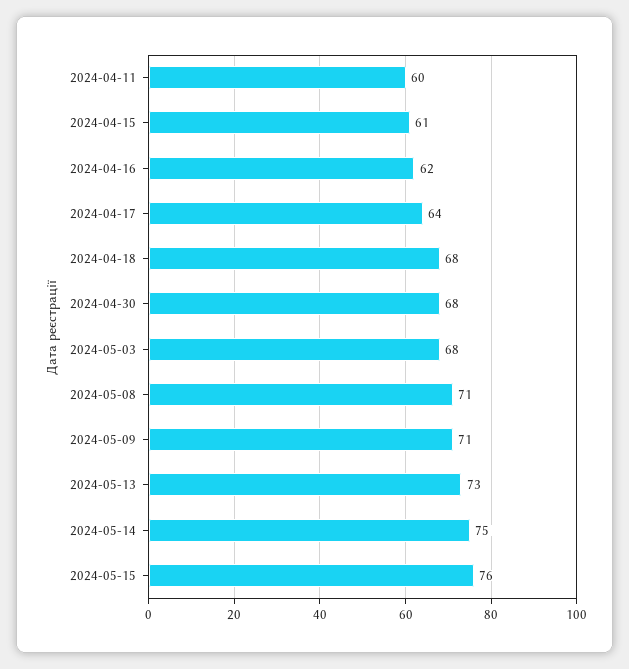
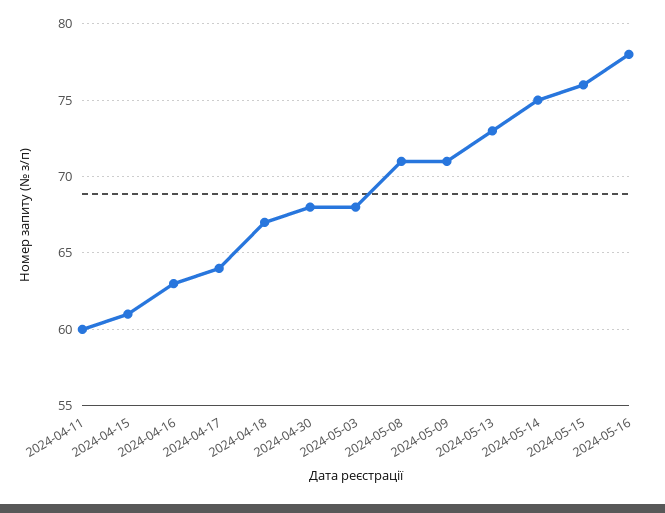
2024-04-16: 62 -> 63
2024-04-18: 68 -> 67
2024-05-16: none -> 78

